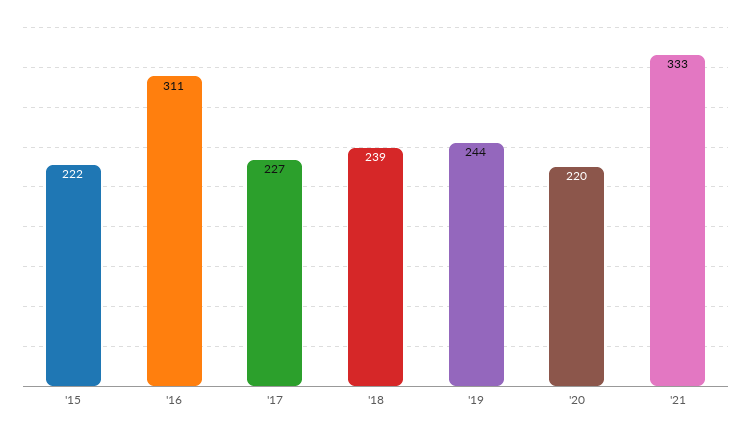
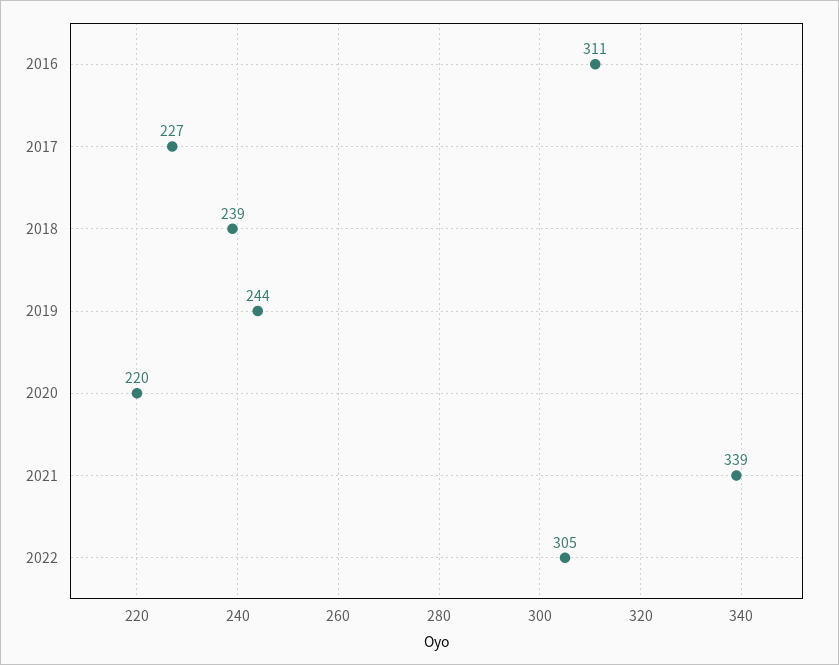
'15: 222 -> none
'21: 333 -> 339
2022: none -> 305

